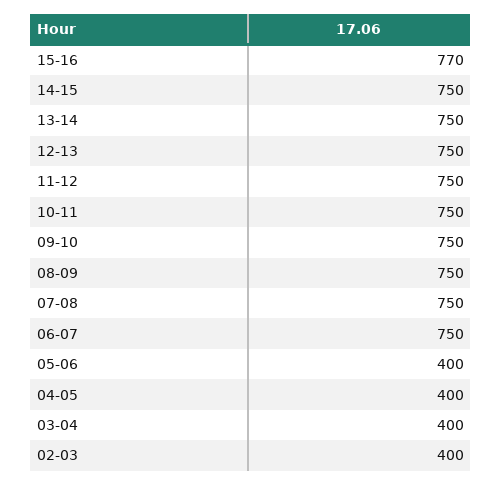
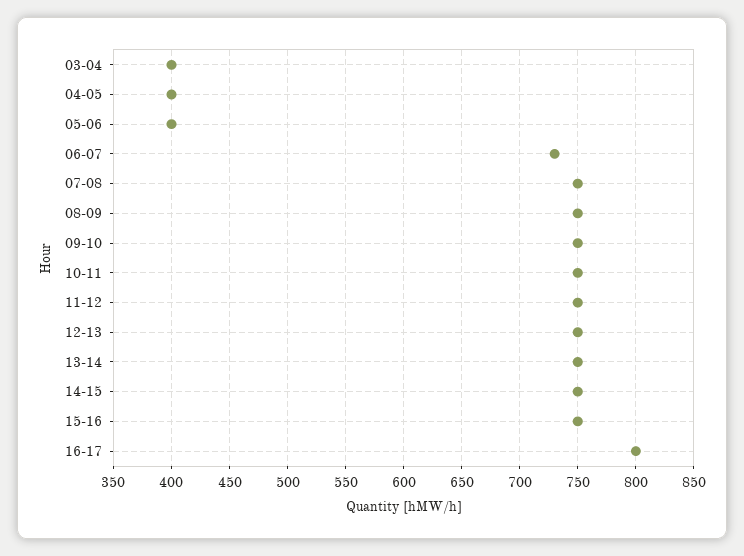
15-16: 770 -> 750
06-07: 750 -> 730
02-03: 400 -> none
16-17: none -> 800

